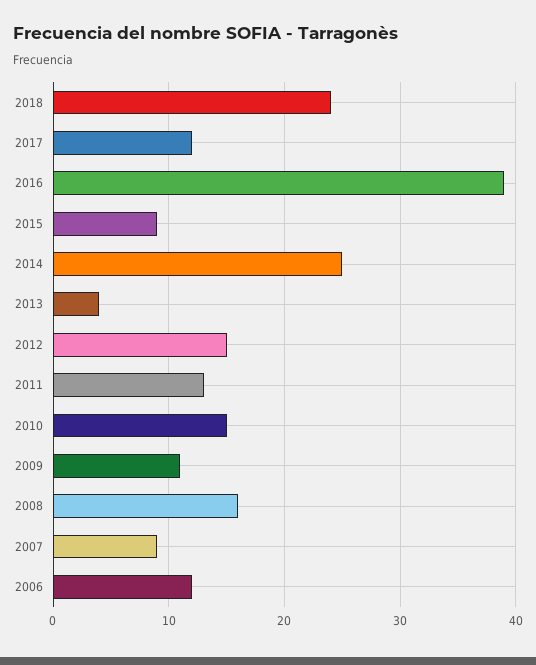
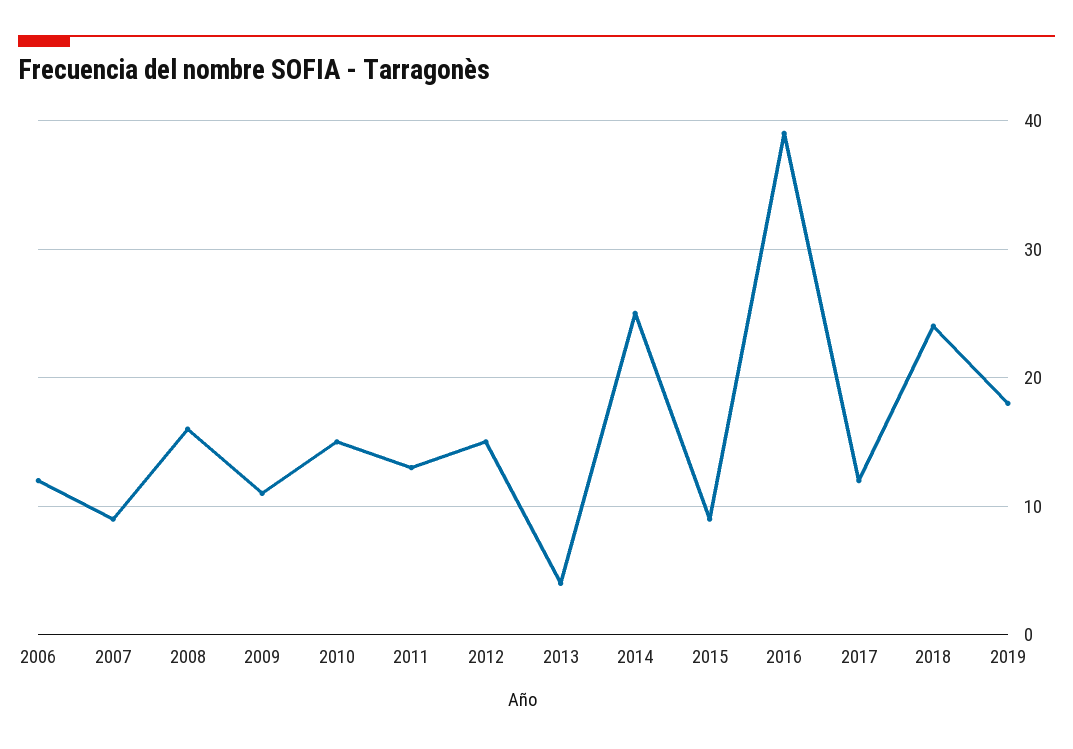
2019: none -> 18

